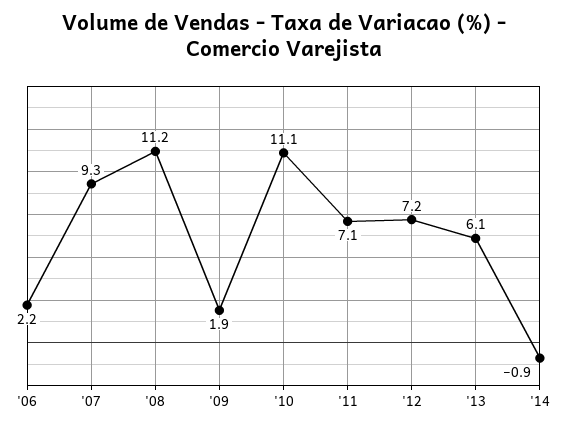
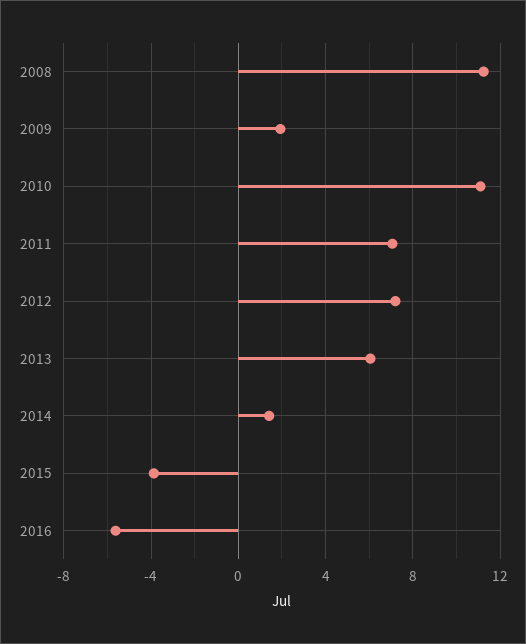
'06: 2.2 -> none
'07: 9.3 -> none
'14: -0.9 -> 1.5
2015: none -> -4
2016: none -> -5.5

